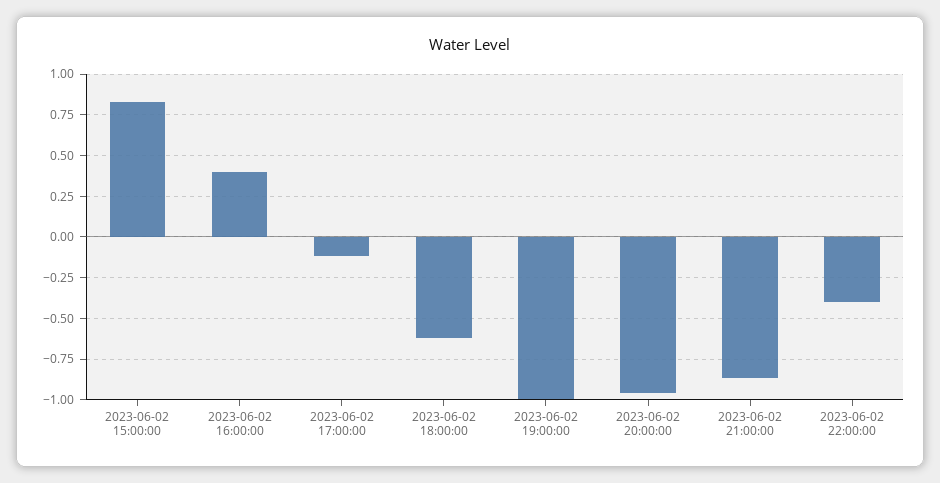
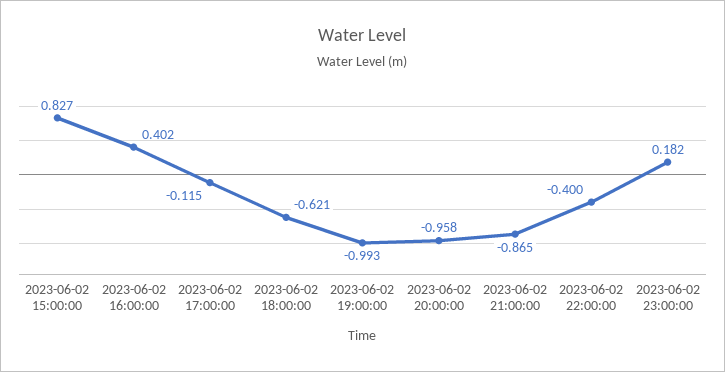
2023-06-02 23:00:00: none -> 0.182

